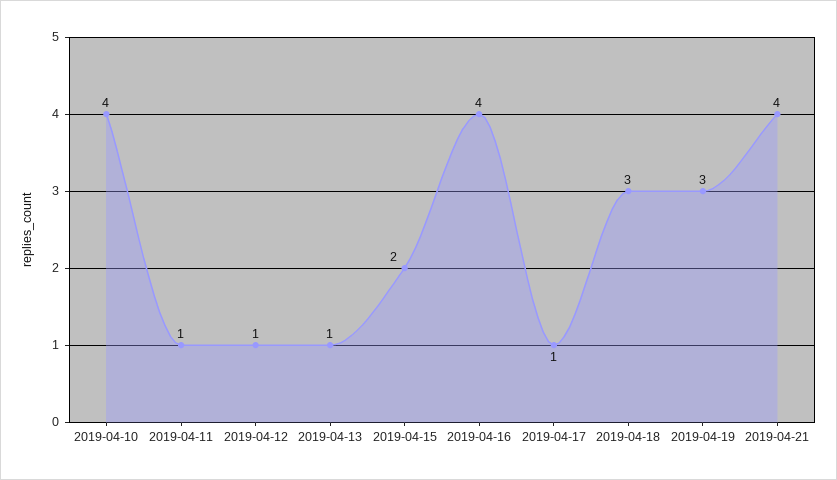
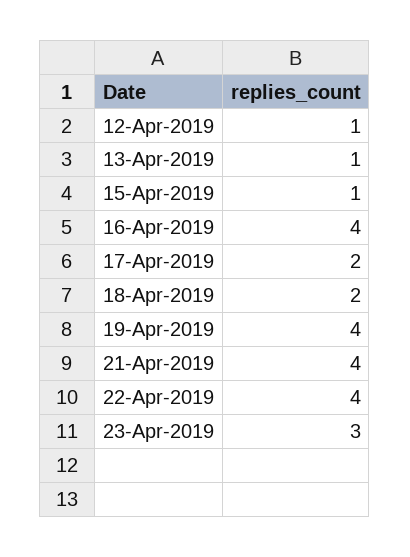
2019-04-10: 4 -> none
2019-04-11: 1 -> none
2019-04-15: 2 -> 1
2019-04-17: 1 -> 2
2019-04-18: 3 -> 2
2019-04-19: 3 -> 4
22-Apr-2019: none -> 4
23-Apr-2019: none -> 3

